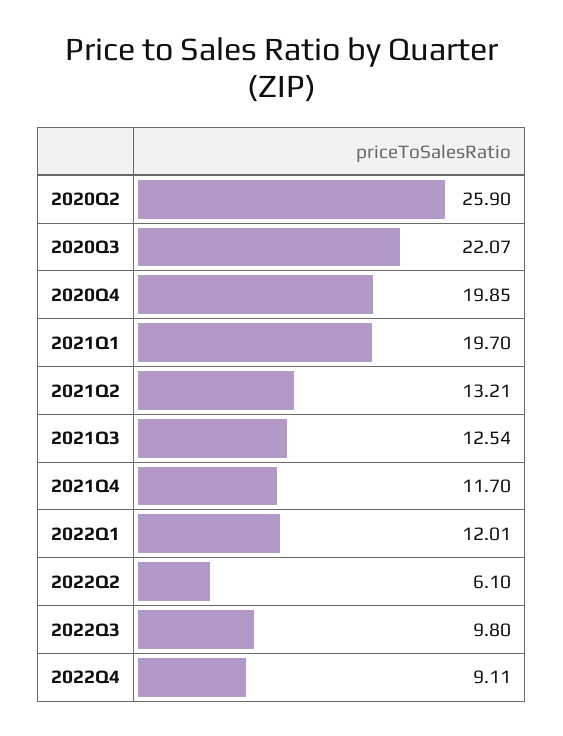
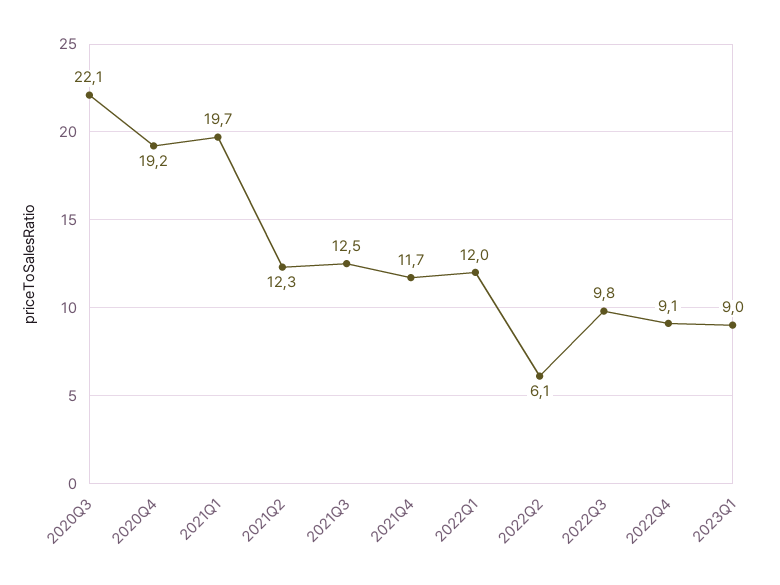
2020Q2: 25.9 -> none
2020Q4: 19.85 -> 19.2
2021Q2: 13.21 -> 12.3
2023Q1: none -> 9

